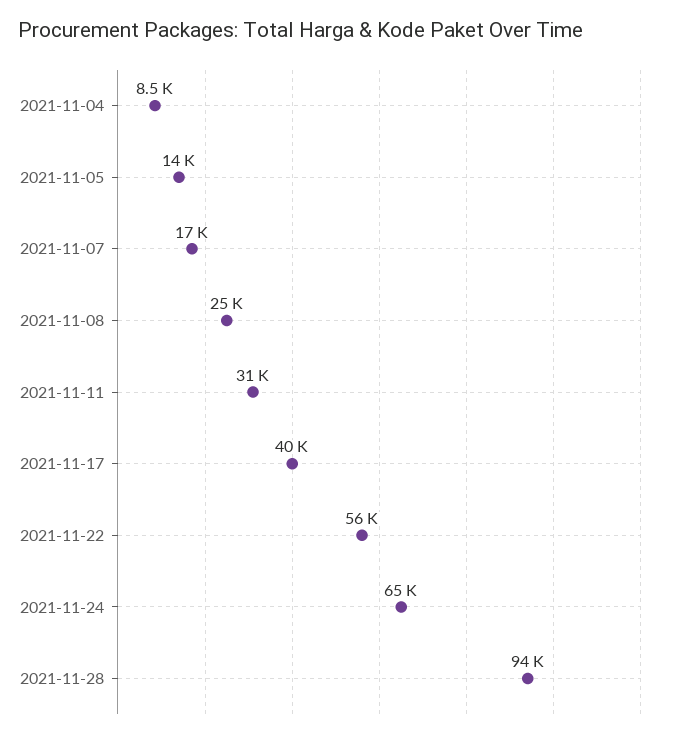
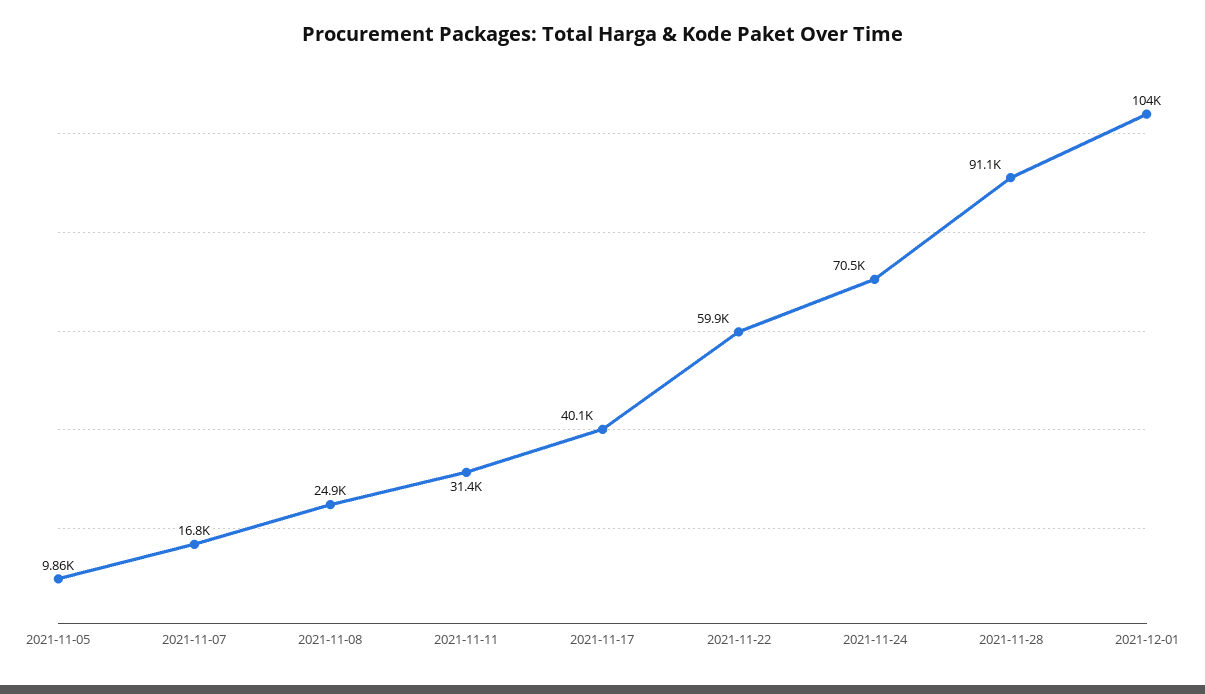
2021-11-04: 8500 -> none
2021-11-05: 14000 -> 9860
2021-11-22: 56000 -> 59900
2021-11-24: 65000 -> 70500
2021-11-28: 94000 -> 91100
2021-12-01: none -> 104000

